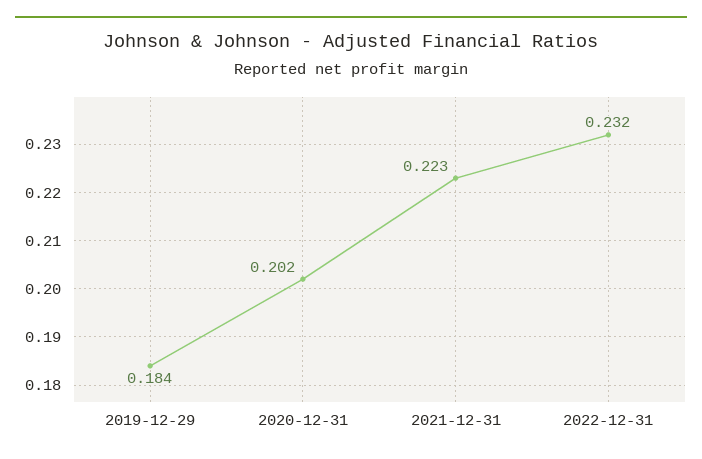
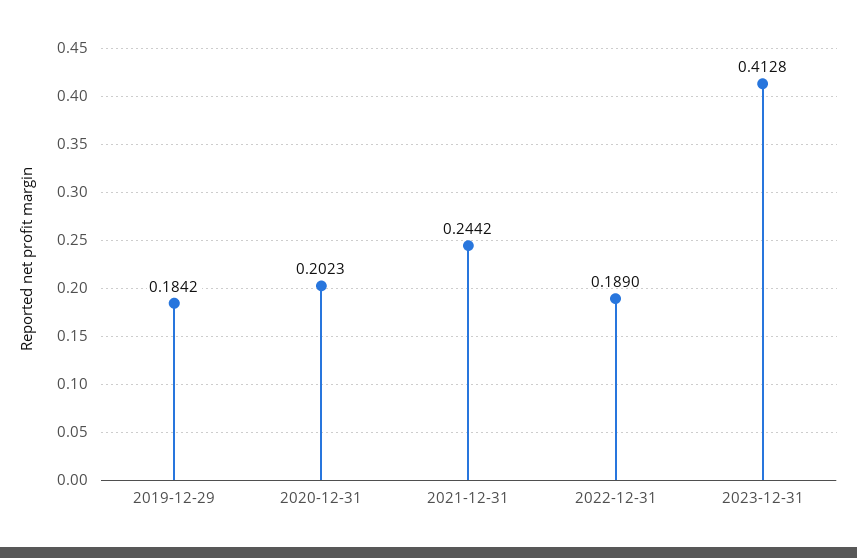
2021-12-31: 0.223 -> 0.2442
2022-12-31: 0.232 -> 0.189
2023-12-31: none -> 0.4128

